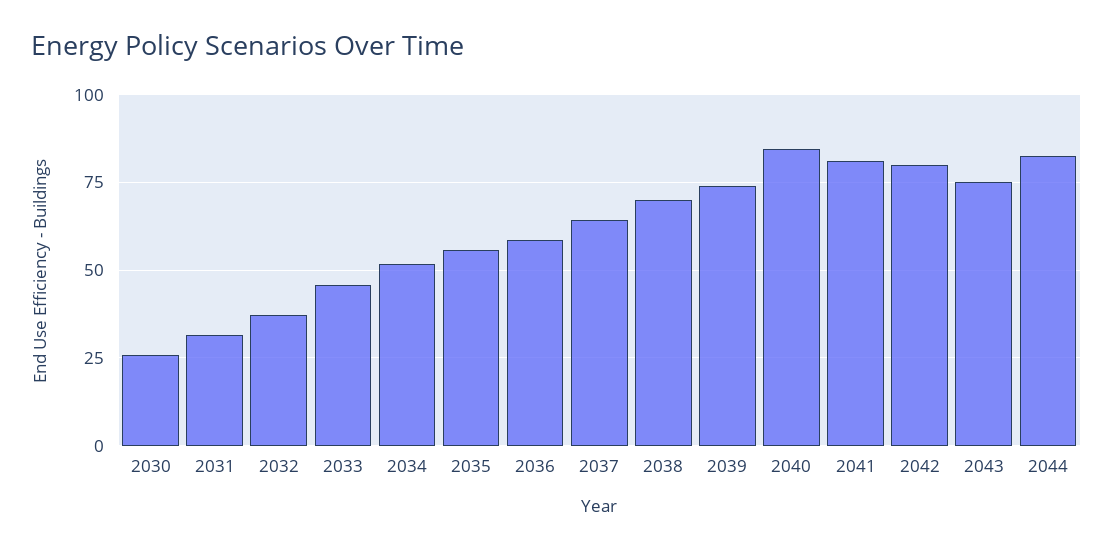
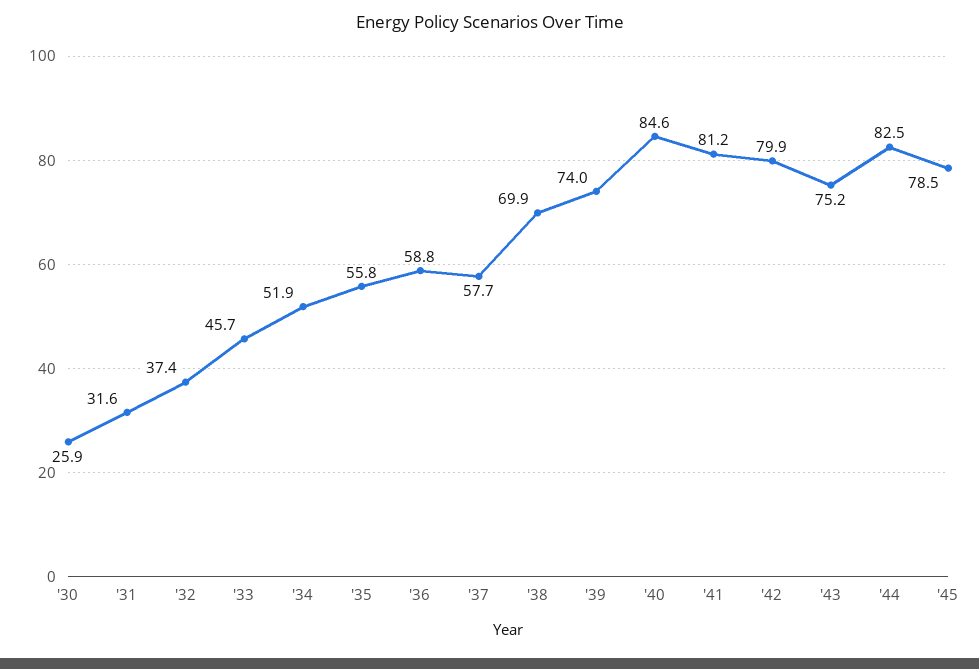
2037: 65 -> 57.7
'45: none -> 78.5

